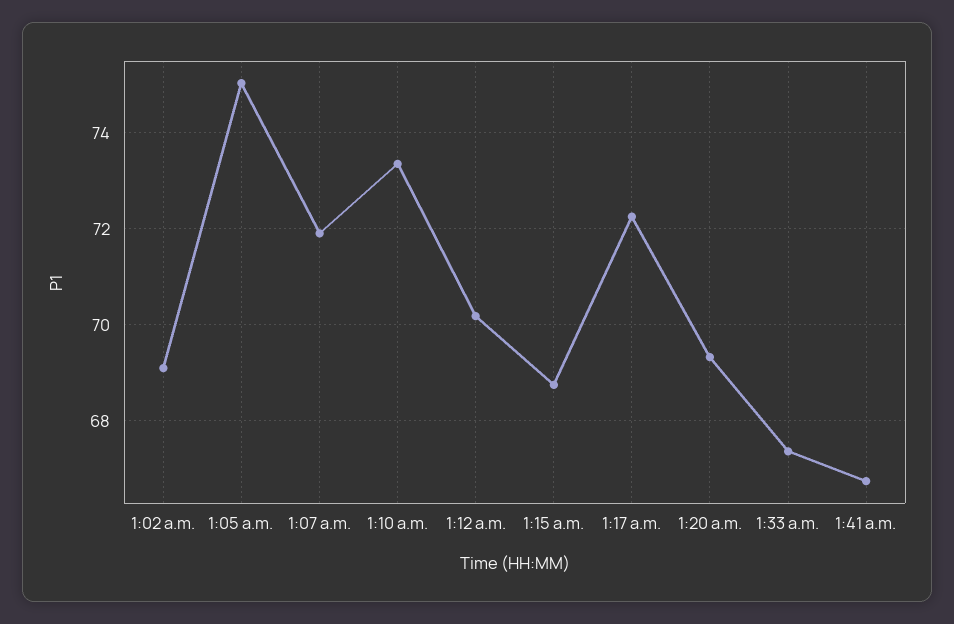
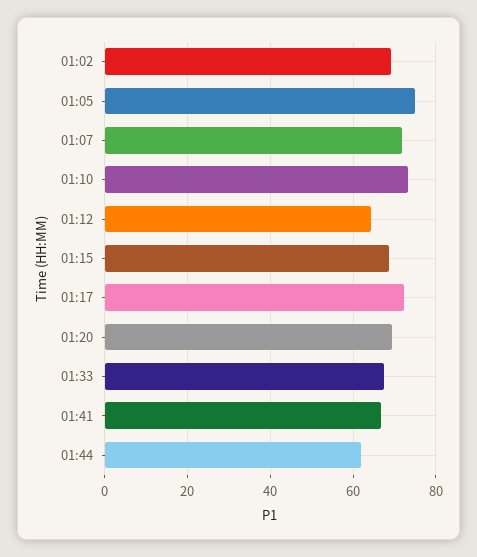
1:12 a.m.: 70.2 -> 64
01:44: none -> 62

